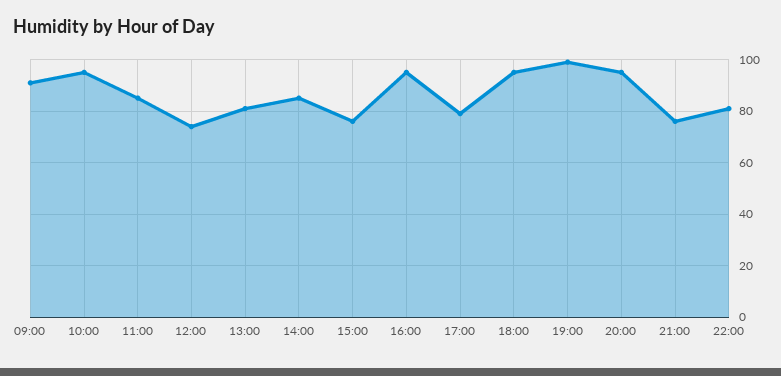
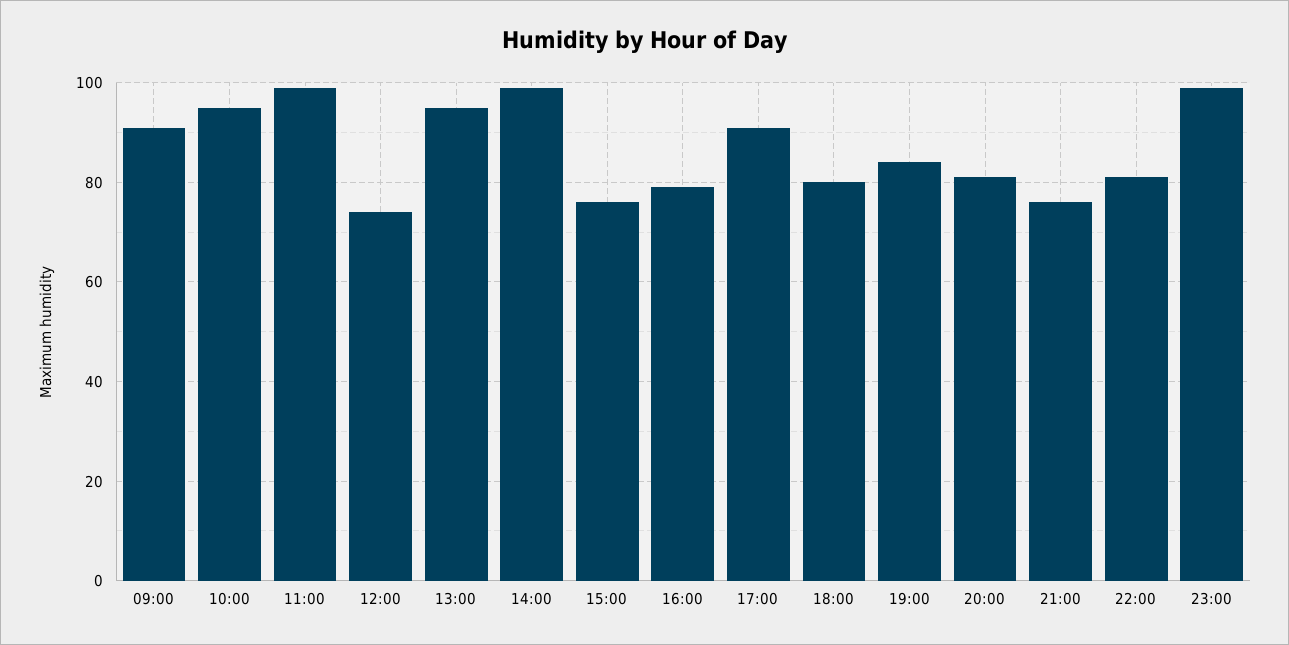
11:00: 85 -> 100
13:00: 80 -> 95
14:00: 85 -> 100
16:00: 95 -> 80
17:00: 80 -> 90
18:00: 95 -> 80
19:00: 100 -> 85
20:00: 95 -> 80
23:00: none -> 100

